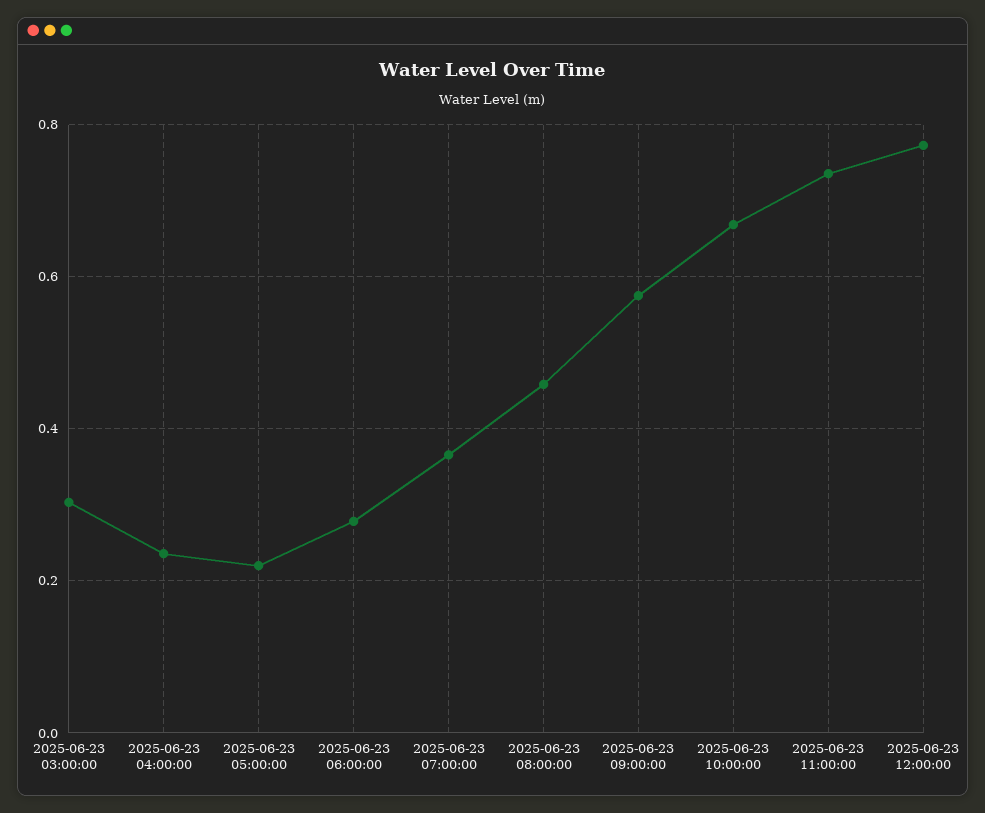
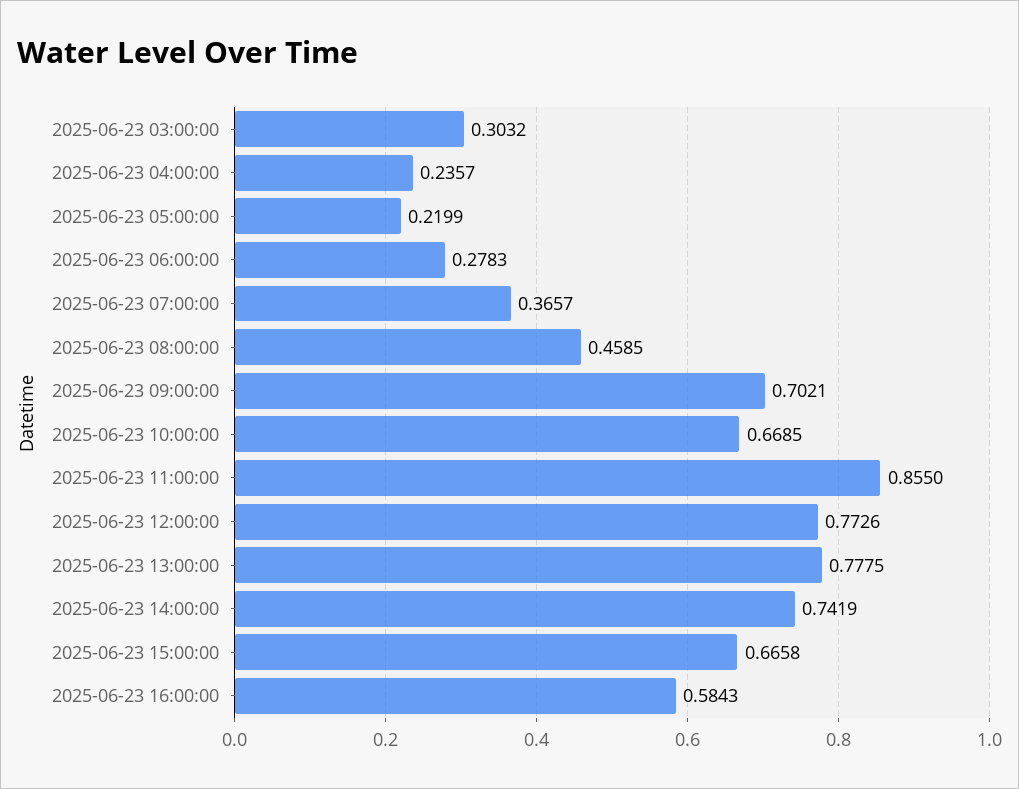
2025-06-23 09:00:00: 0.58 -> 0.7021
2025-06-23 11:00:00: 0.74 -> 0.855
2025-06-23 13:00:00: none -> 0.7775
2025-06-23 14:00:00: none -> 0.7419
2025-06-23 15:00:00: none -> 0.6658
2025-06-23 16:00:00: none -> 0.5843

